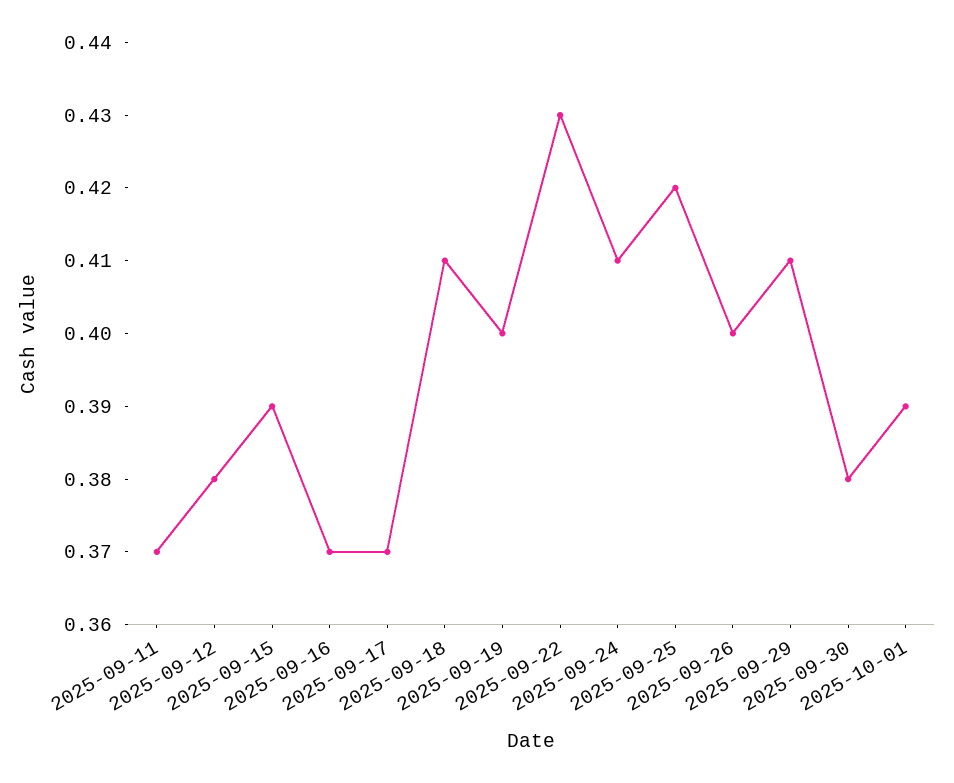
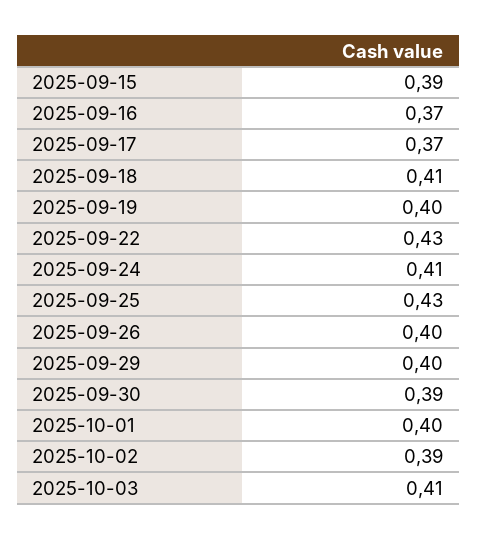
2025-09-11: 0.37 -> none
2025-09-12: 0.38 -> none
2025-09-25: 0.42 -> 0.43
2025-09-29: 0.41 -> 0.4
2025-09-30: 0.38 -> 0.39
2025-10-01: 0.39 -> 0.4
2025-10-02: none -> 0.39
2025-10-03: none -> 0.41

